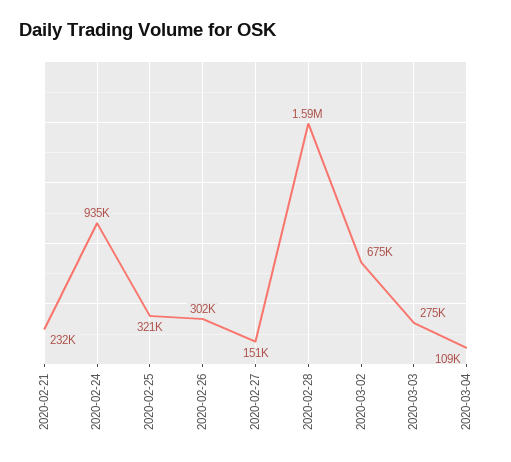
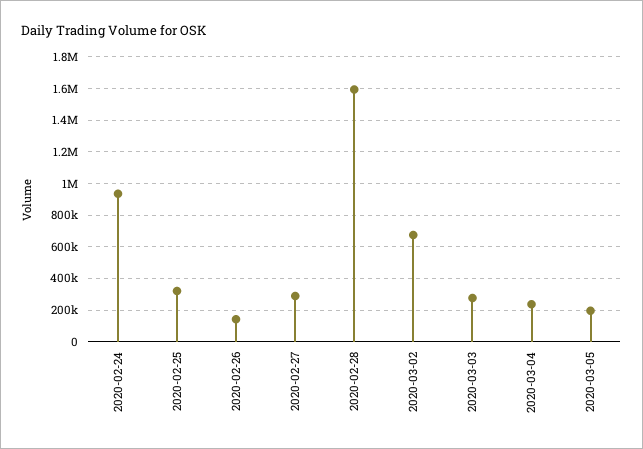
2020-02-21: 232000 -> none
2020-02-26: 302000 -> 150000
2020-02-27: 151000 -> 300000
2020-03-04: 109000 -> 250000
2020-03-05: none -> 200000

